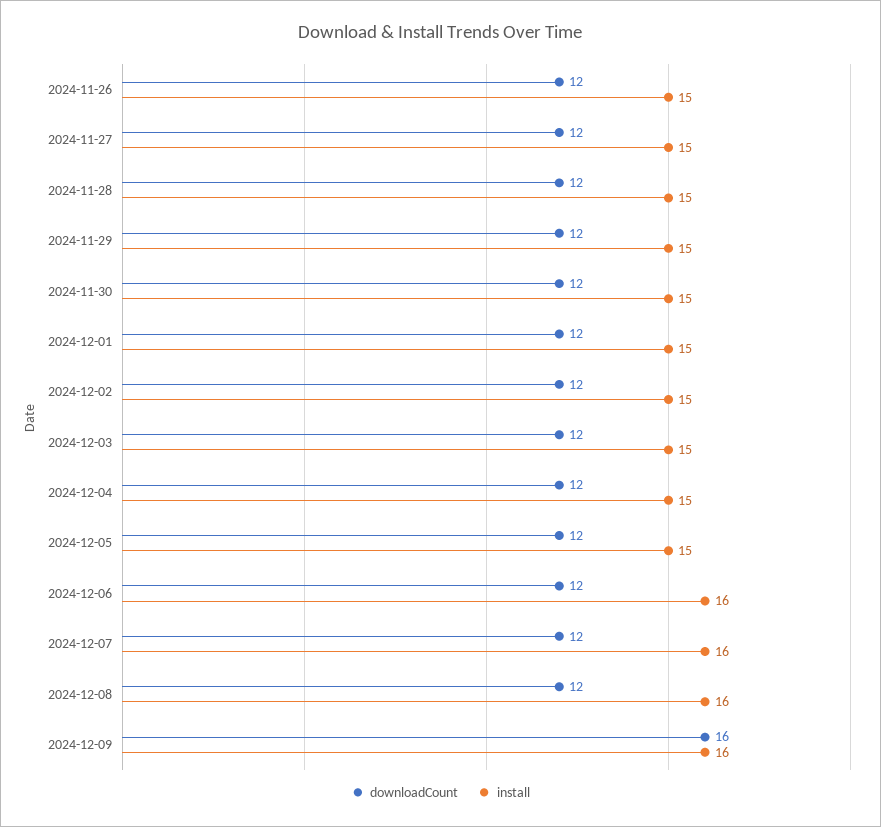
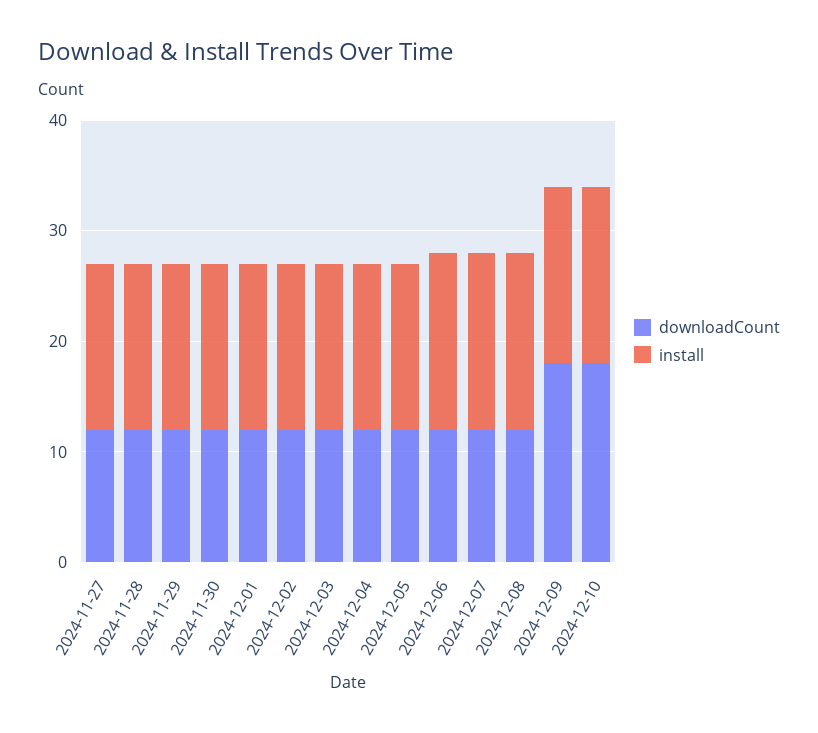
downloadCount, 2024-11-26: 12 -> none
install, 2024-11-26: 15 -> none
downloadCount, 2024-12-09: 16 -> 18
downloadCount, 2024-12-10: none -> 18
install, 2024-12-10: none -> 16

